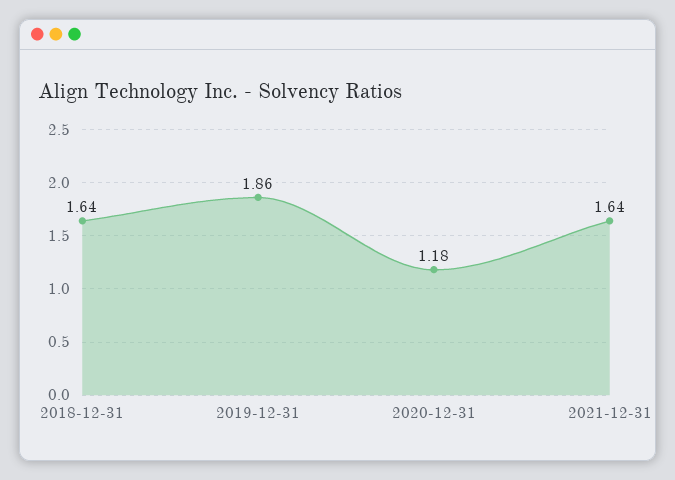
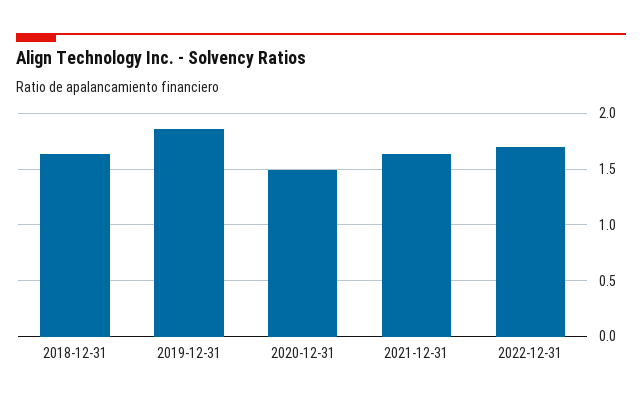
2020-12-31: 1.18 -> 1.5
2022-12-31: none -> 1.7

